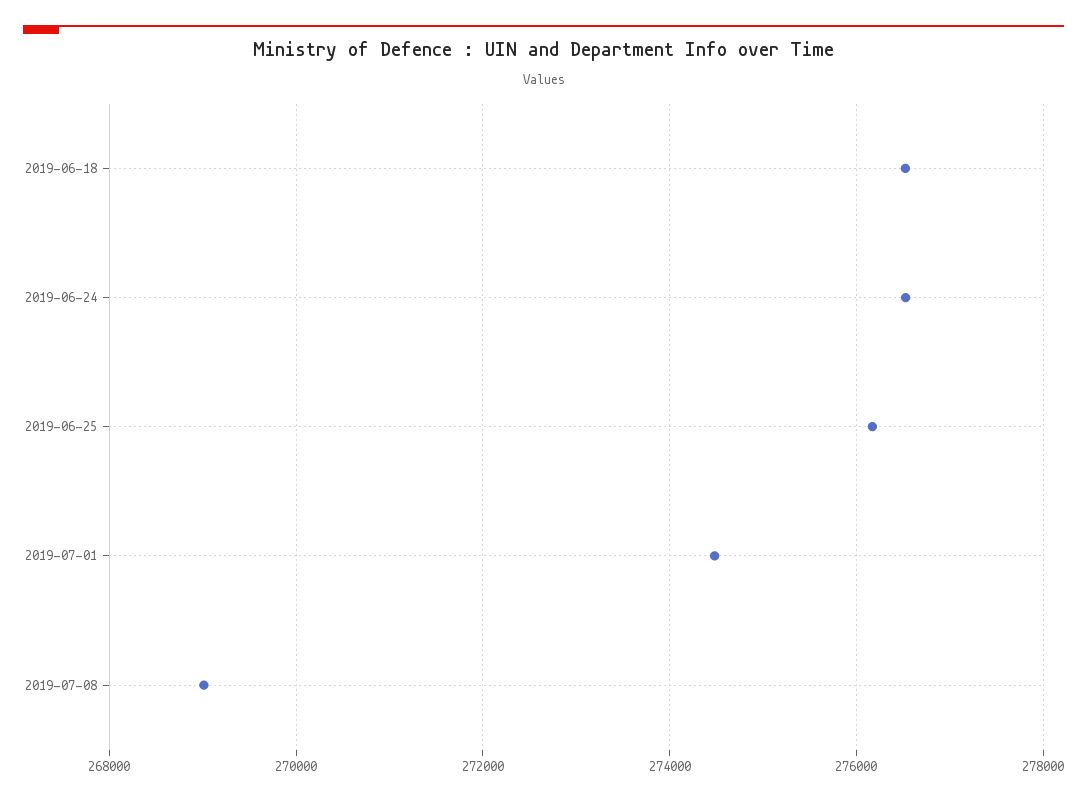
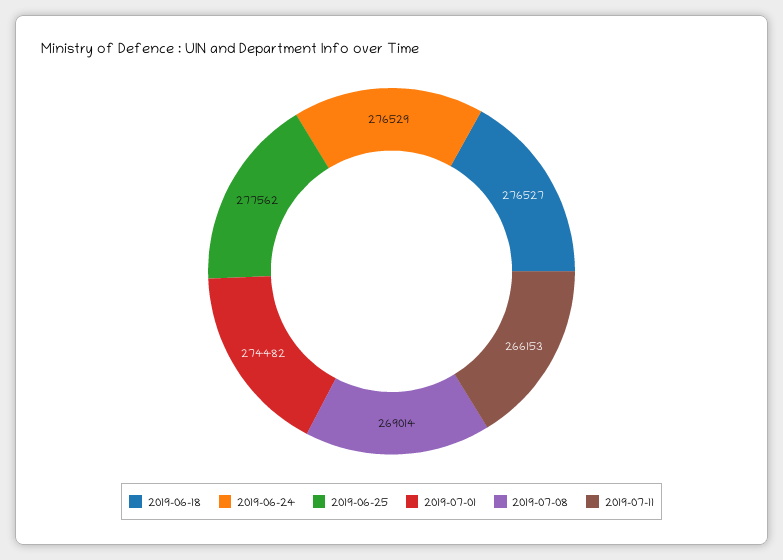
2019-06-25: 276200 -> 277562
2019-07-11: none -> 266153

